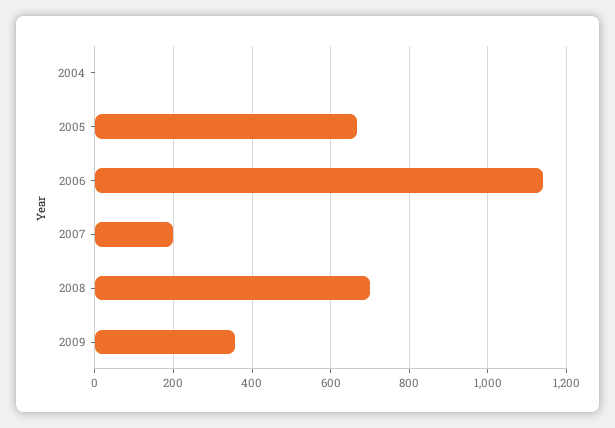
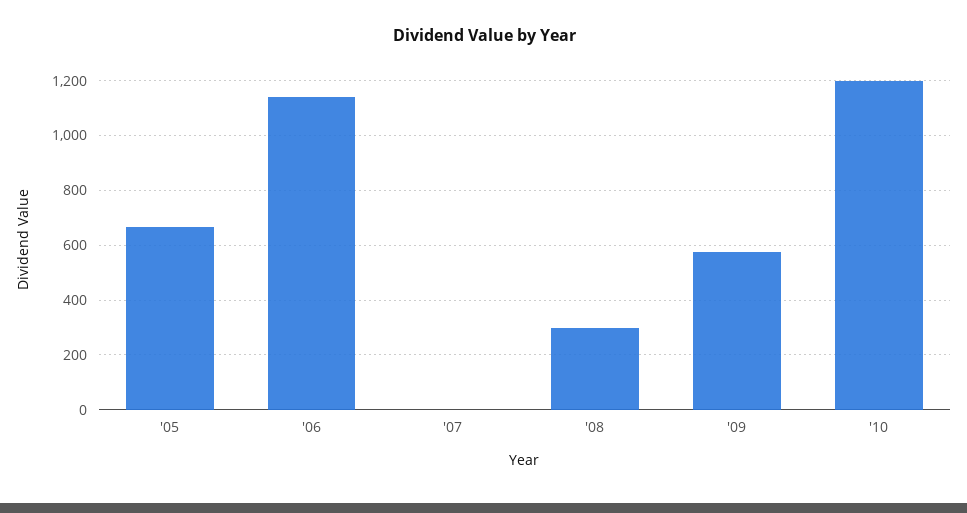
2004: 0 -> none
2007: 200 -> 0
2008: 700 -> 300
2009: 360 -> 575
'10: none -> 1200

